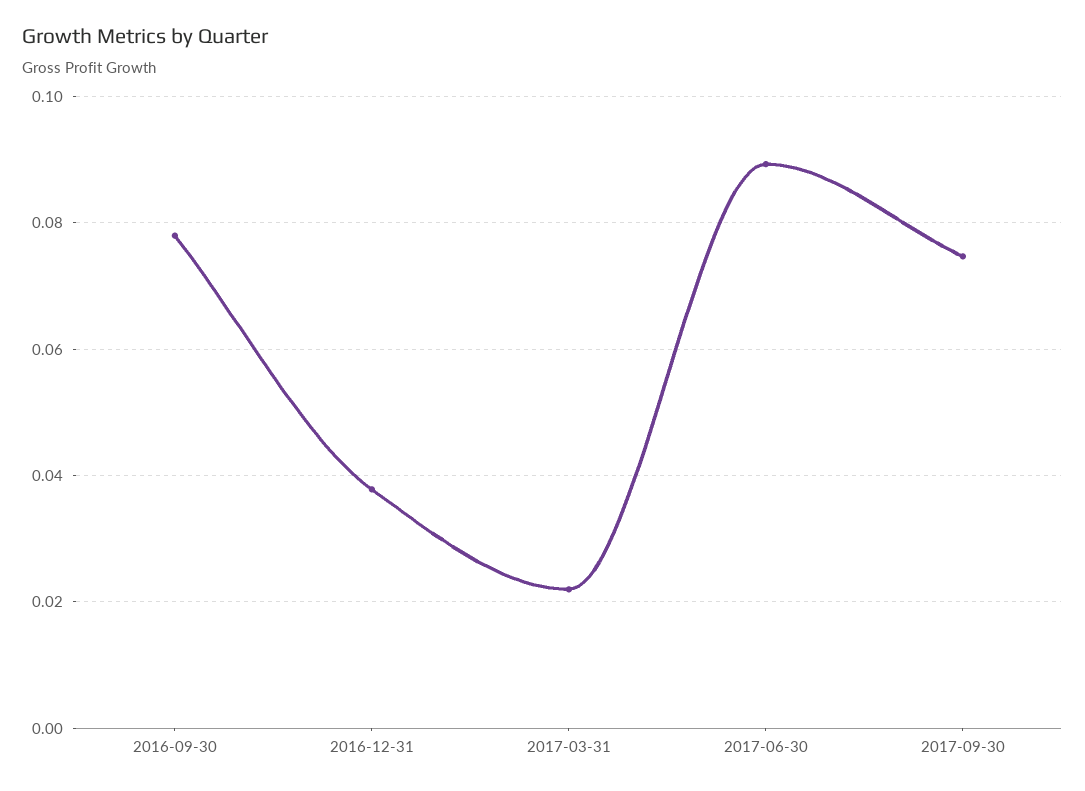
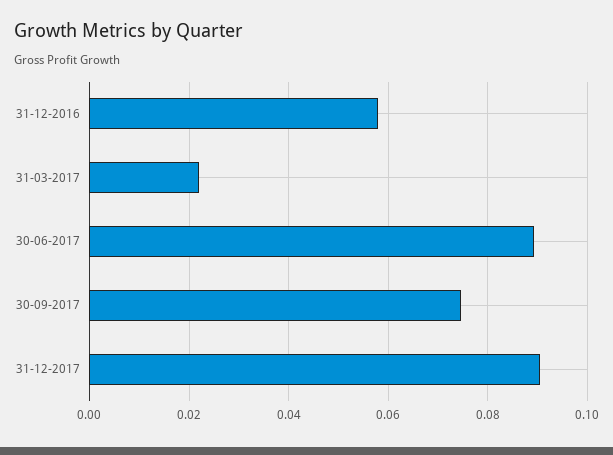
2016-09-30: 0.078 -> none
2016-12-31: 0.038 -> 0.058
31-12-2017: none -> 0.09

